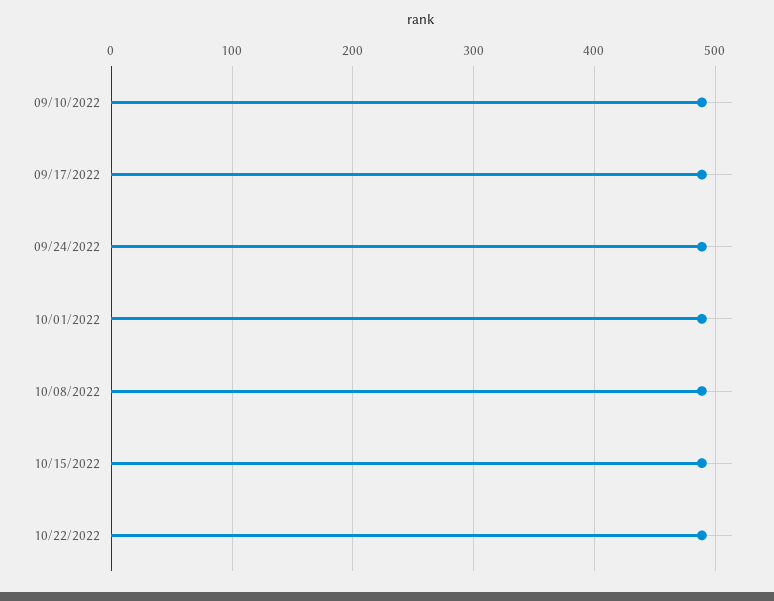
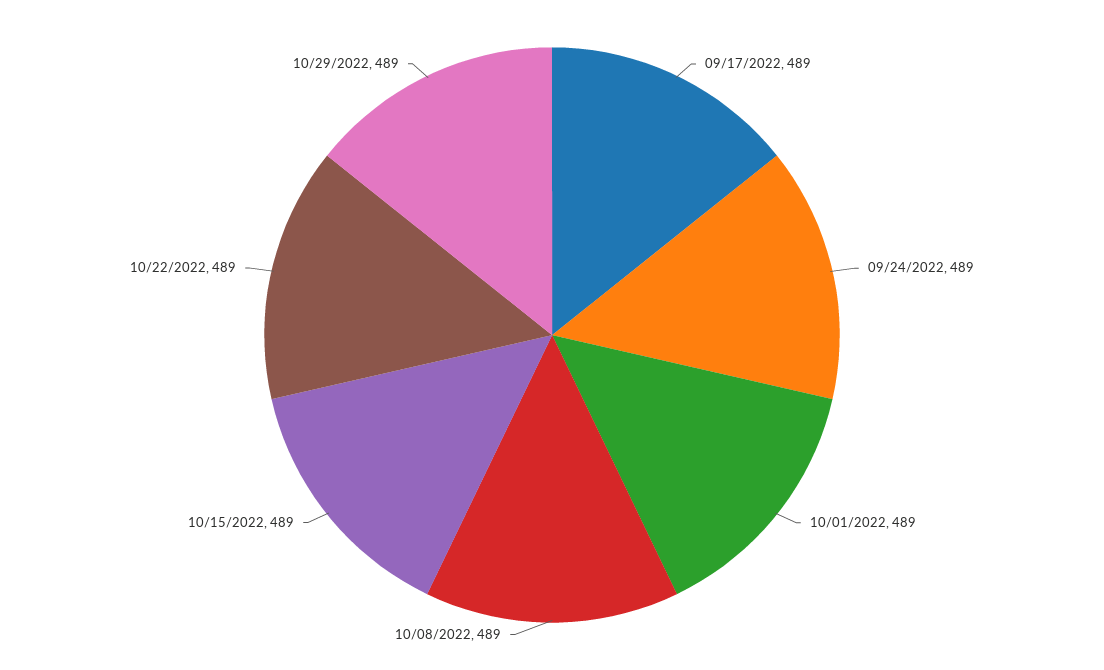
09/10/2022: 490 -> none
10/29/2022: none -> 489

